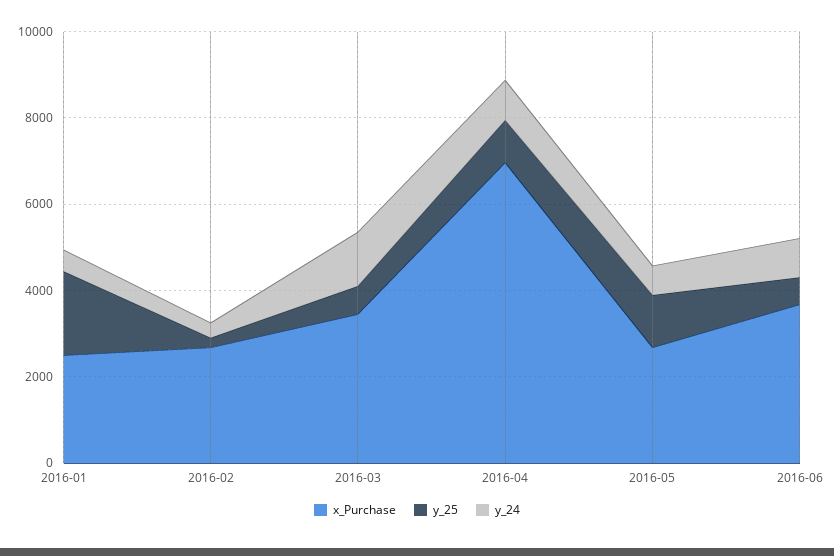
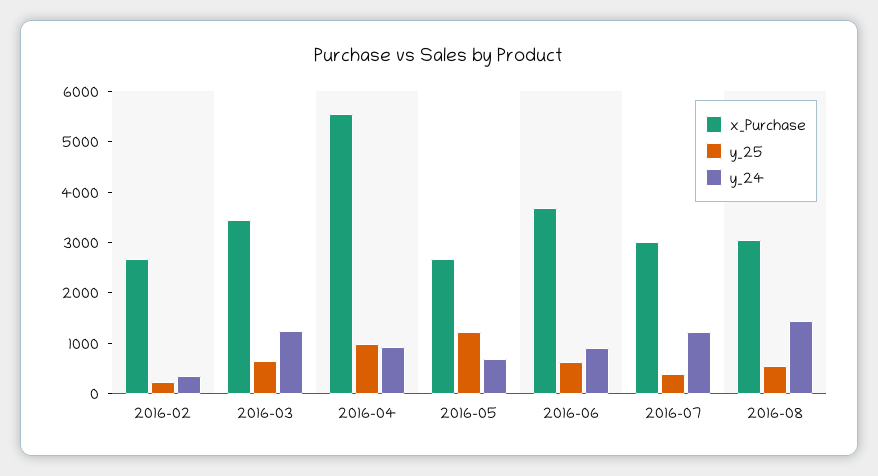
x_Purchase, 2016-01: 2500 -> none
y_25, 2016-01: 2000 -> none
y_24, 2016-01: 500 -> none
x_Purchase, 2016-04: 7000 -> 5600
x_Purchase, 2016-07: none -> 3000
y_25, 2016-07: none -> 400
y_24, 2016-07: none -> 1200
x_Purchase, 2016-08: none -> 3000
y_25, 2016-08: none -> 600
y_24, 2016-08: none -> 1400

